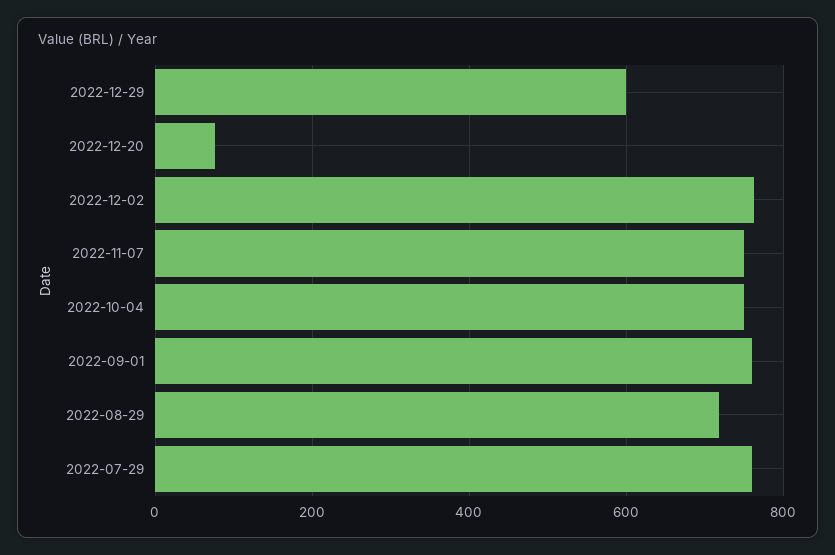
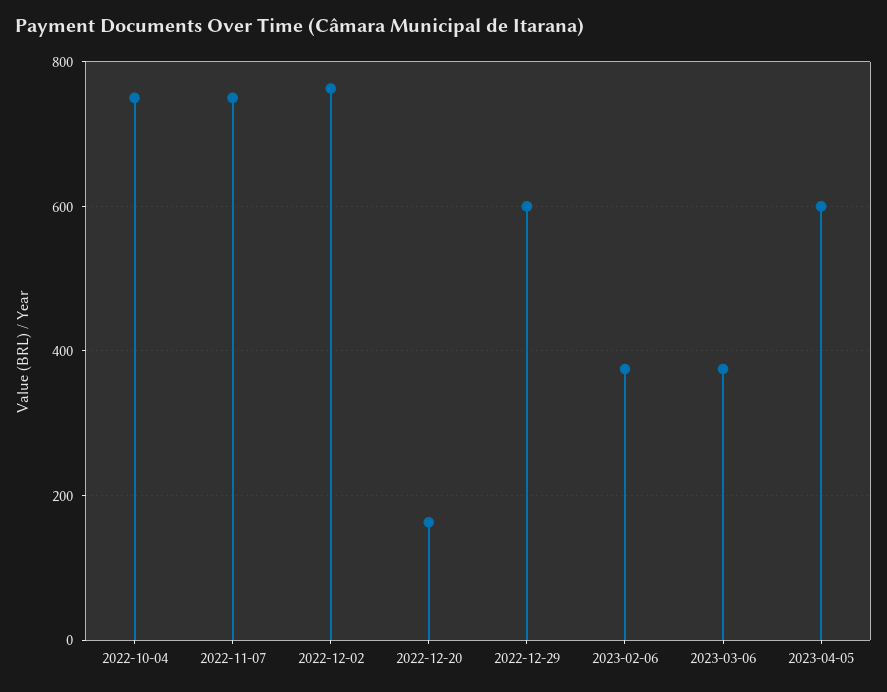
2022-12-20: 80 -> 160
2022-09-01: 760 -> none
2022-08-29: 720 -> none
2022-07-29: 760 -> none
2023-02-06: none -> 380
2023-03-06: none -> 380
2023-04-05: none -> 600

